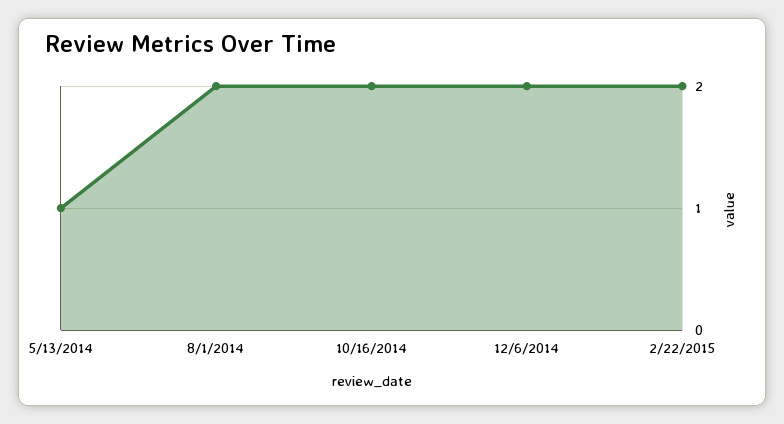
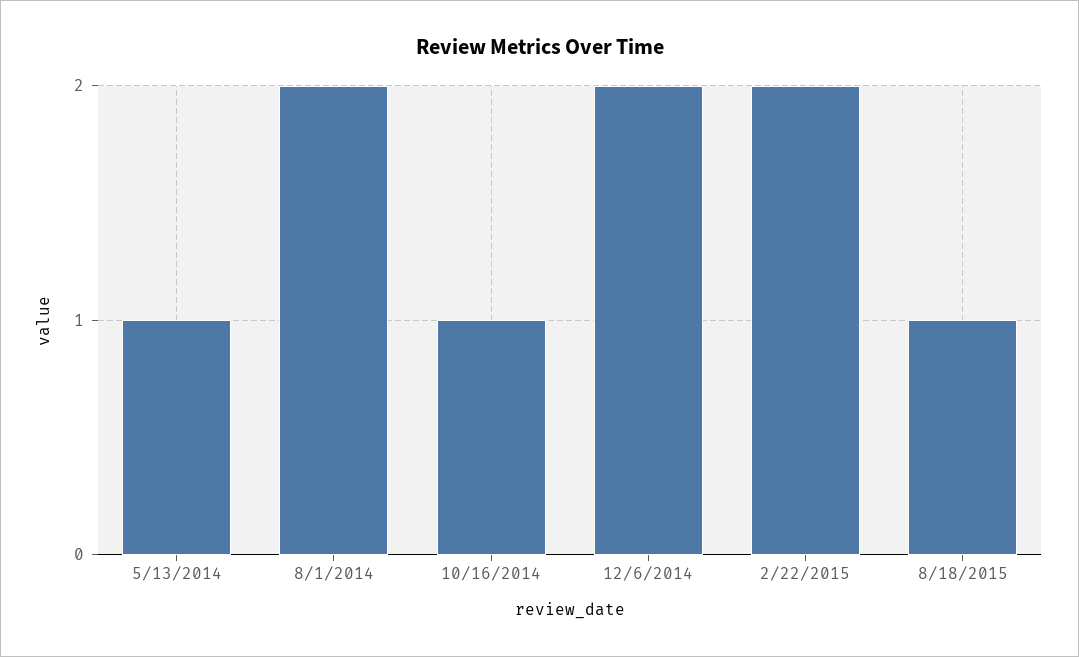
10/16/2014: 2 -> 1
8/18/2015: none -> 1

